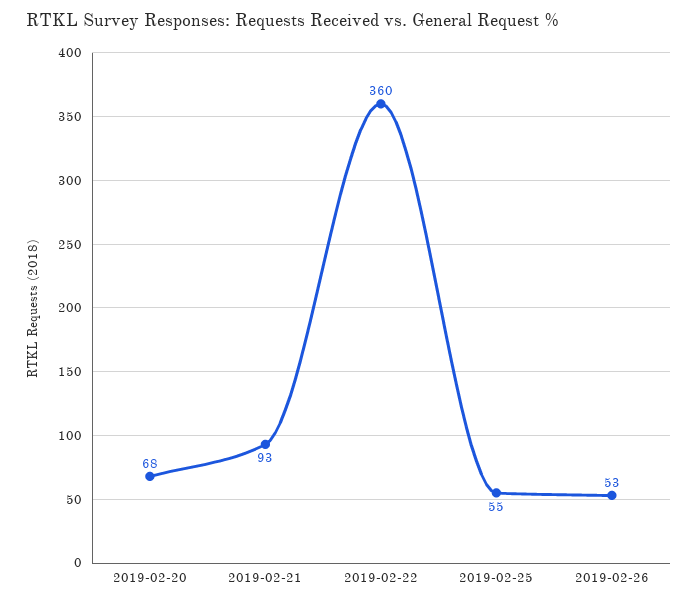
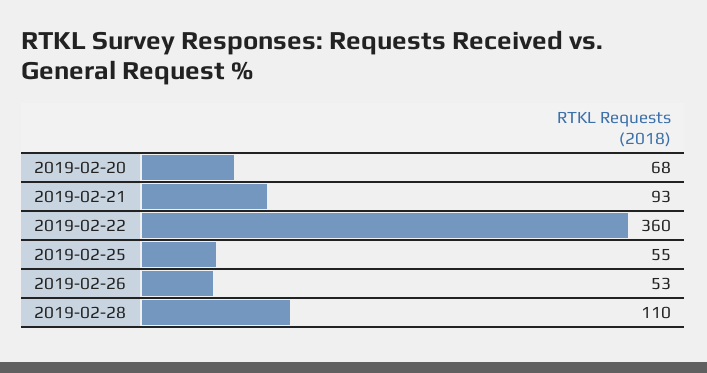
2019-02-28: none -> 110

